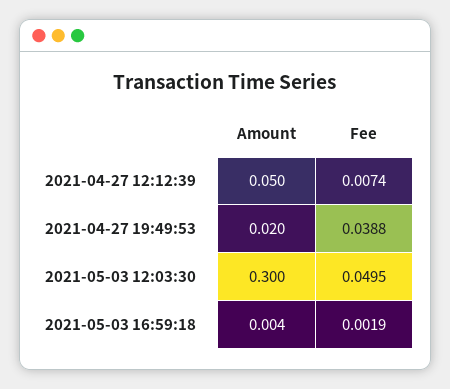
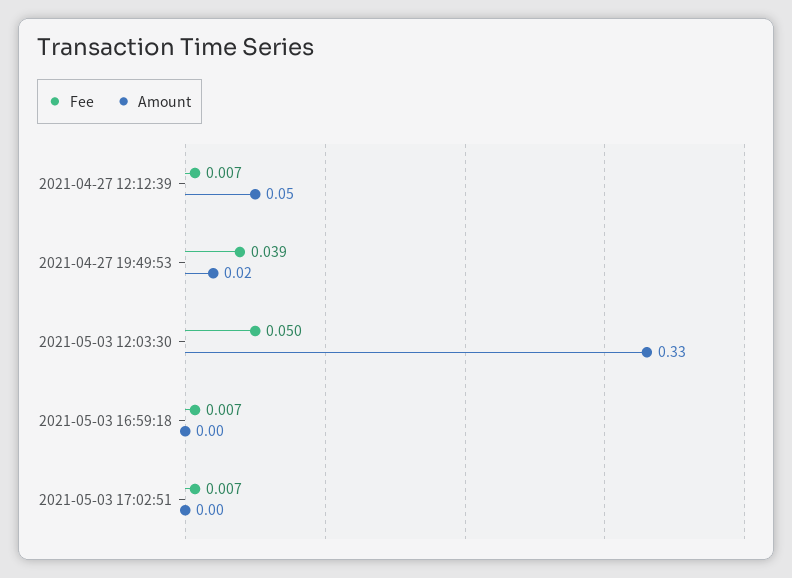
Amount, 2021-05-03 12:03:30: 0.3 -> 0.33
Fee, 2021-05-03 16:59:18: 0.0019 -> 0.007
Fee, 2021-05-03 17:02:51: none -> 0.007
Amount, 2021-05-03 17:02:51: none -> 0

